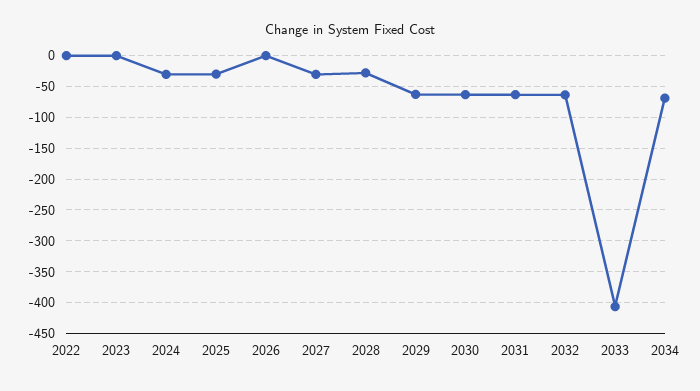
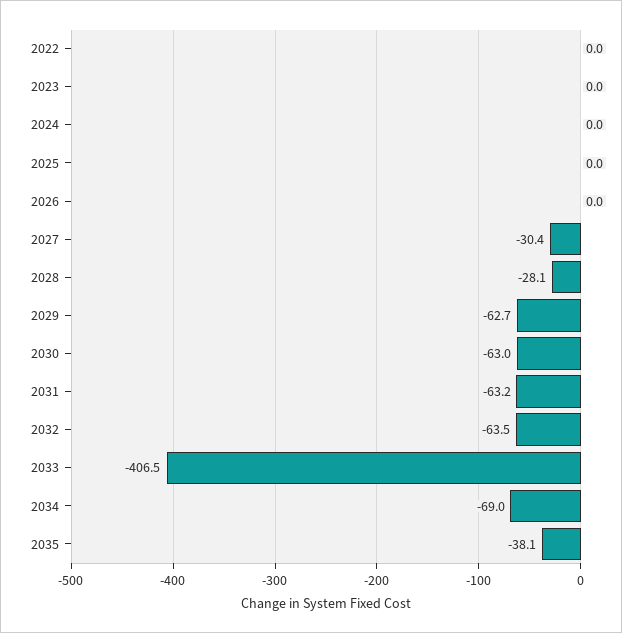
2024: -30 -> 0
2025: -30 -> 0
2035: none -> -38.1

